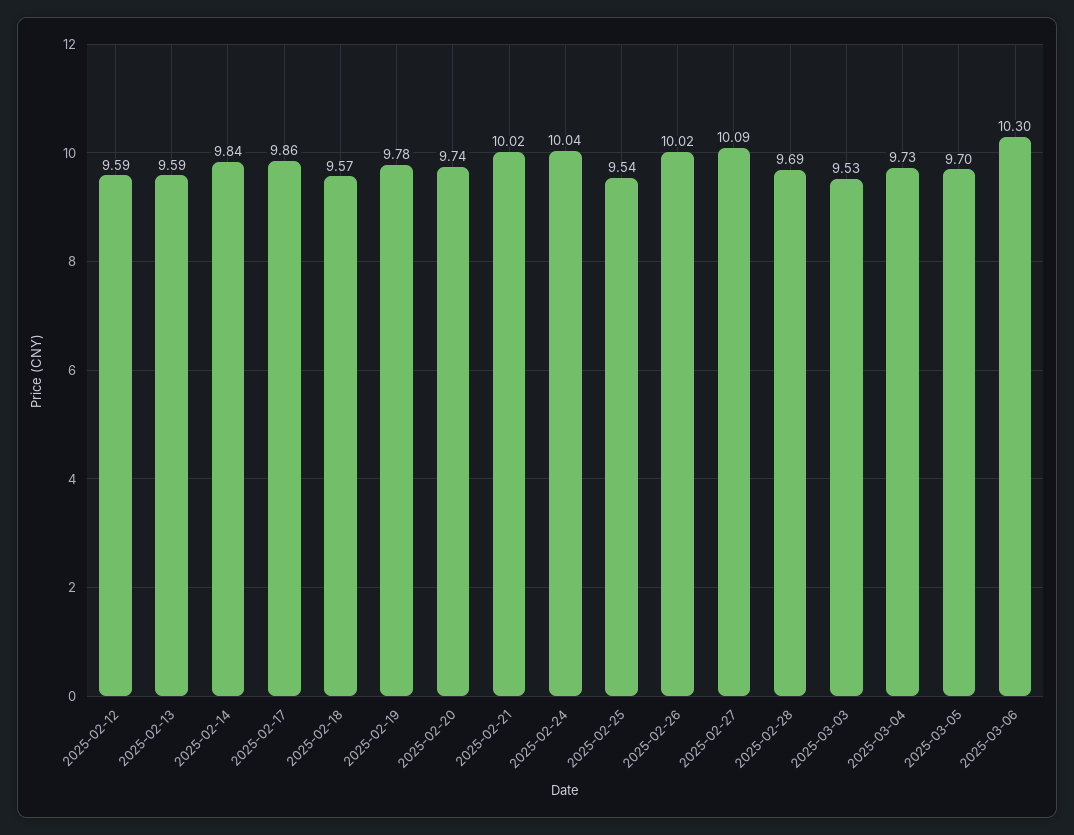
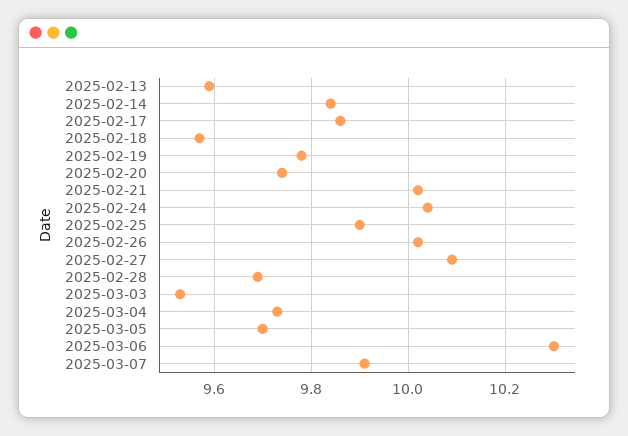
2025-02-12: 9.59 -> none
2025-02-25: 9.54 -> 9.9
2025-03-07: none -> 9.9

